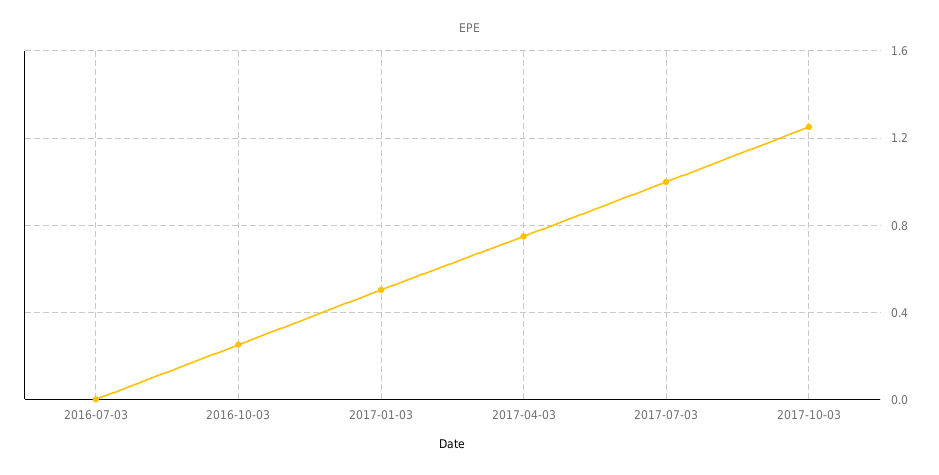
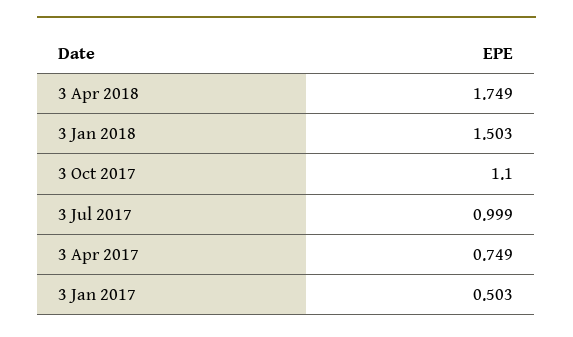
2016-07-03: 0 -> none
2016-10-03: 0.25 -> none
2017-10-03: 1.25 -> 1.1
3 Apr 2018: none -> 1.749
3 Jan 2018: none -> 1.503

